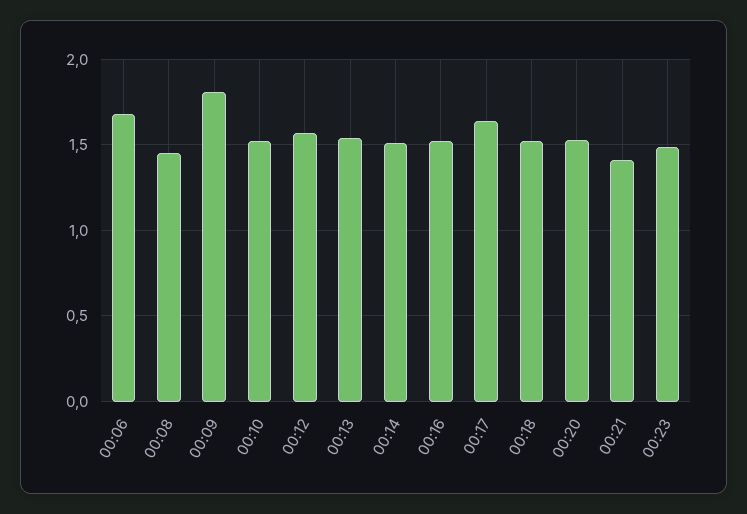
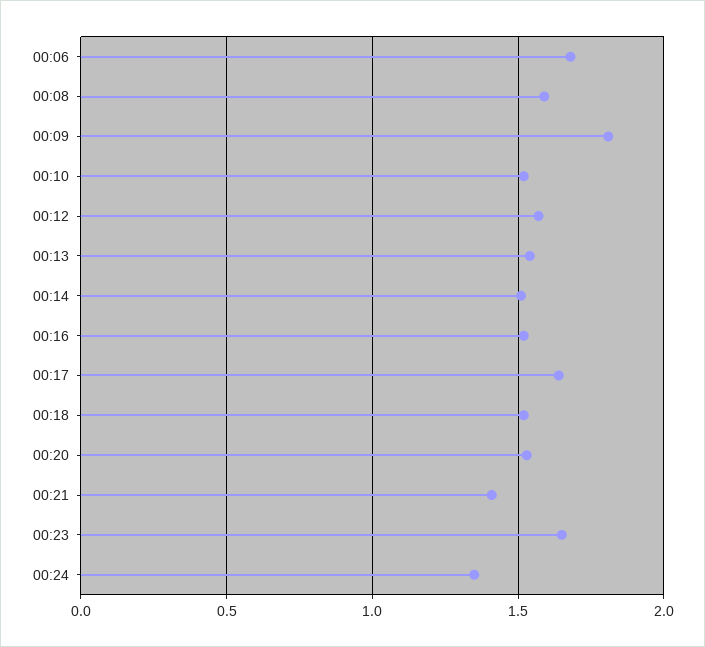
00:08: 1.45 -> 1.6
00:23: 1.5 -> 1.65
00:24: none -> 1.35

